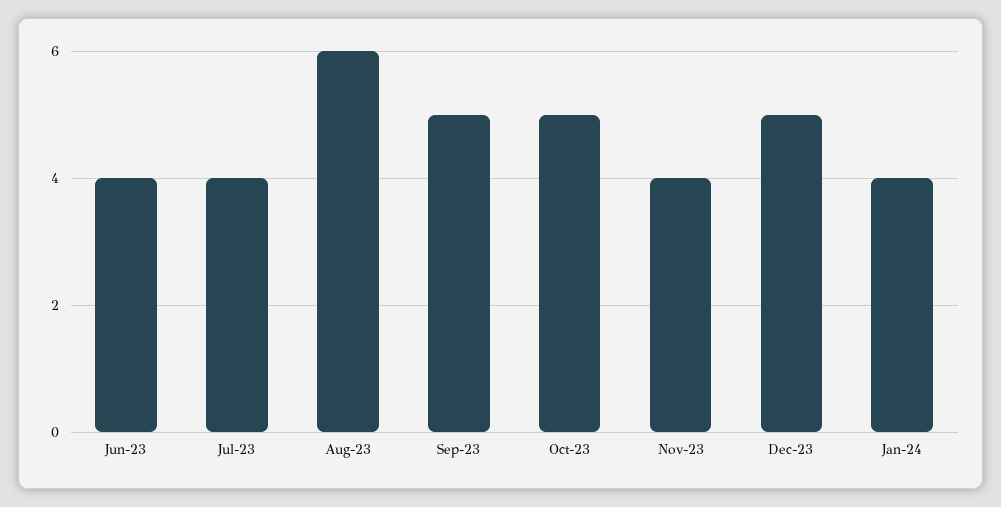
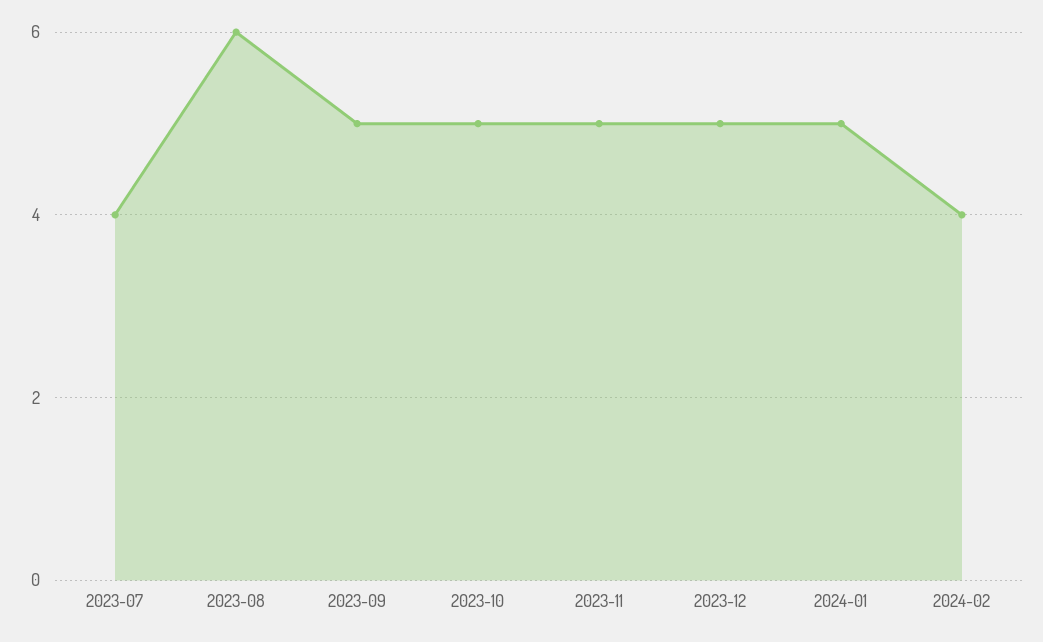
Jun-23: 4 -> none
Nov-23: 4 -> 5
Jan-24: 4 -> 5
2024-02: none -> 4

